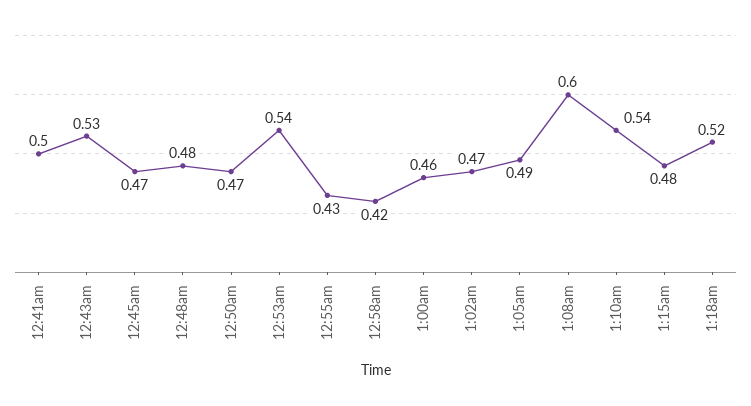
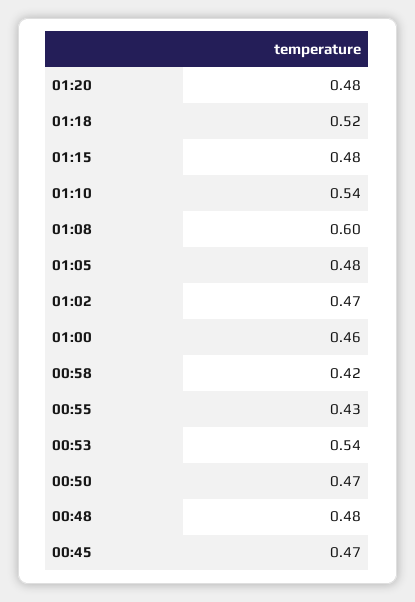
12:41am: 0.5 -> none
12:43am: 0.53 -> none
1:05am: 0.49 -> 0.48
01:20: none -> 0.48

